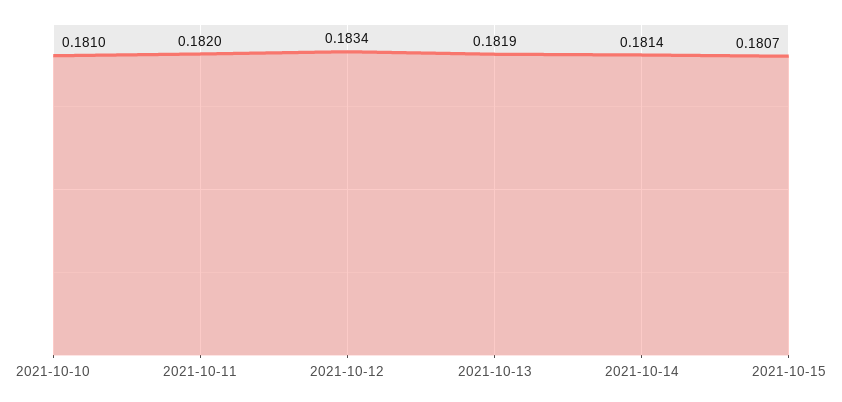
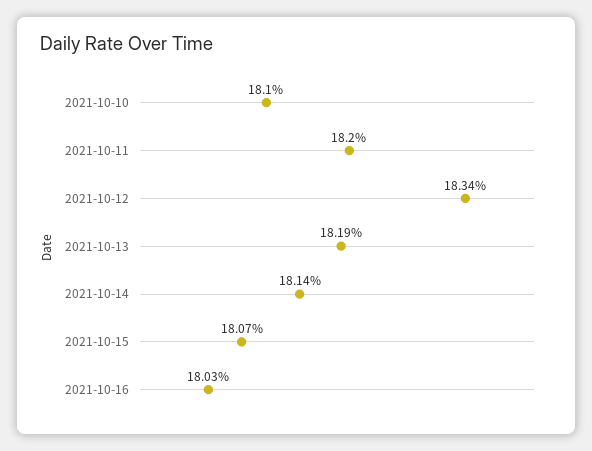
2021-10-16: none -> 0.1803

